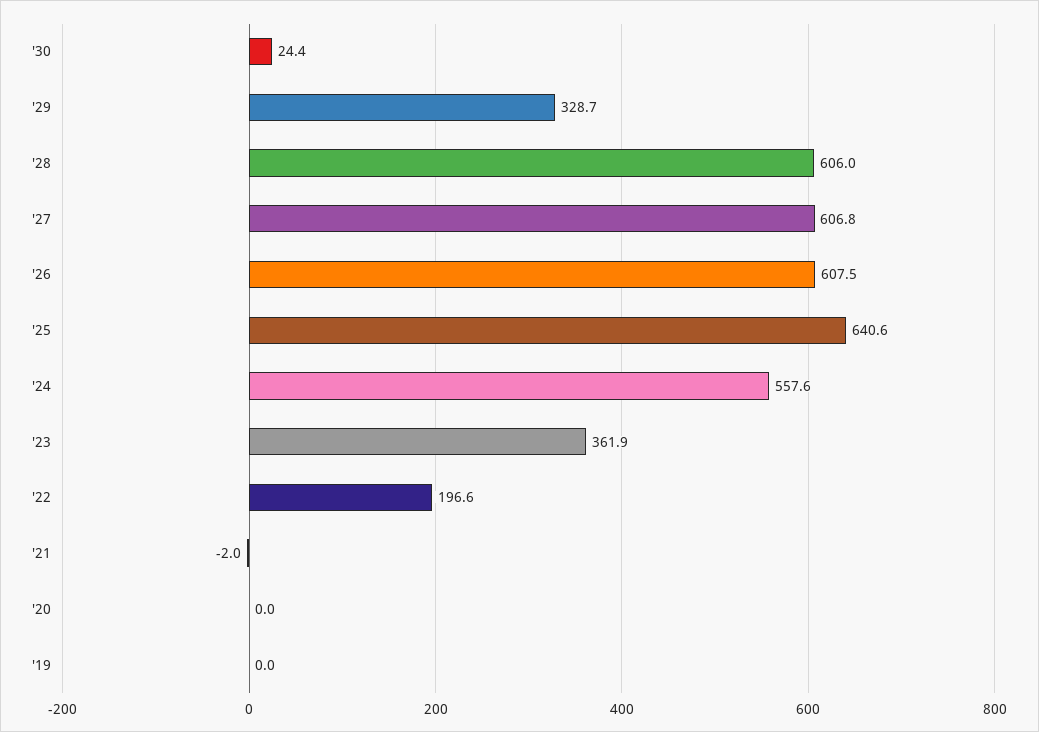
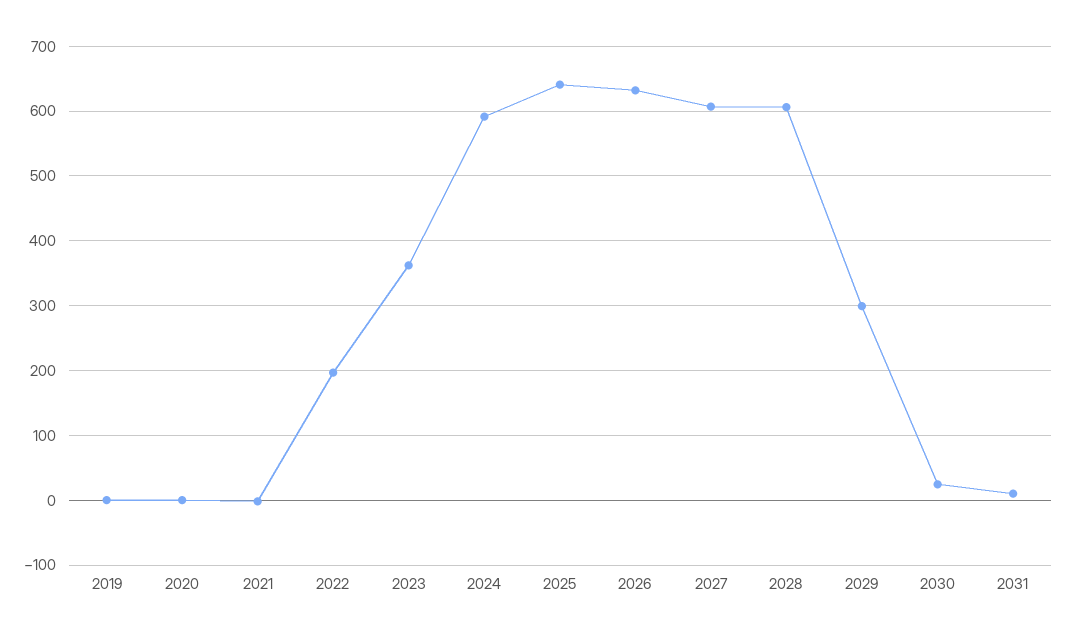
'29: 328.7 -> 300
'26: 607.5 -> 630
'24: 557.6 -> 590
2031: none -> 10

